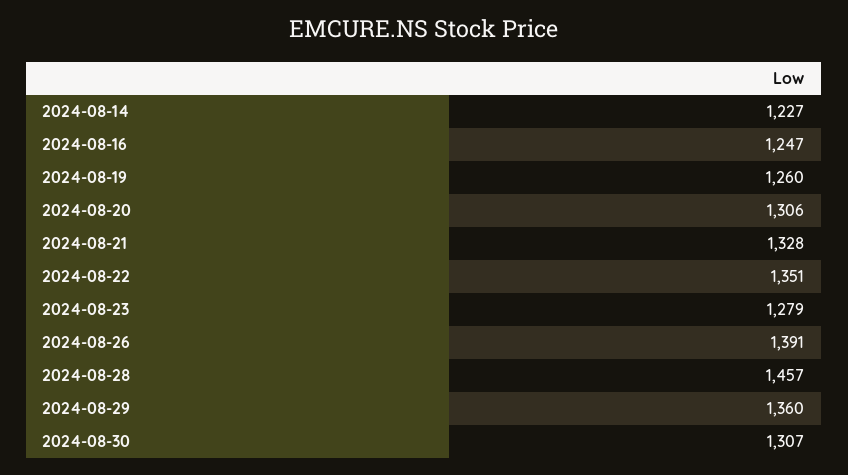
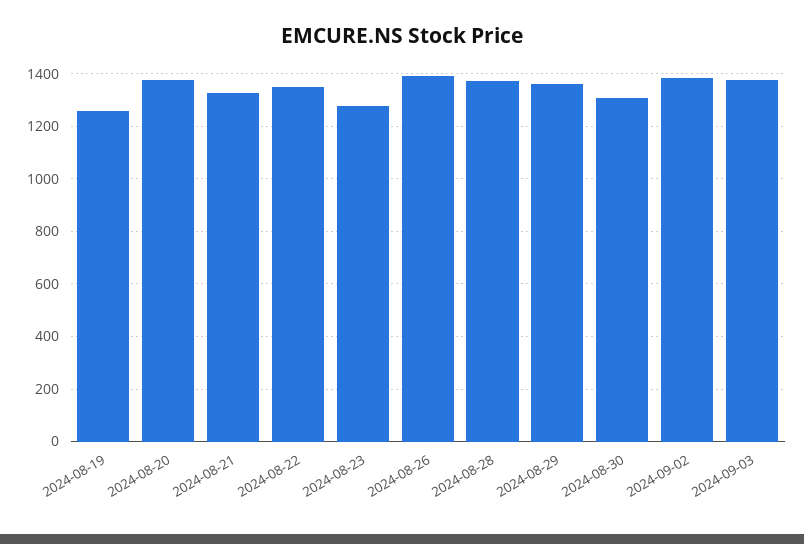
2024-08-14: 1227 -> none
2024-08-16: 1247 -> none
2024-08-20: 1306 -> 1375
2024-08-28: 1457 -> 1375
2024-09-02: none -> 1375
2024-09-03: none -> 1375

